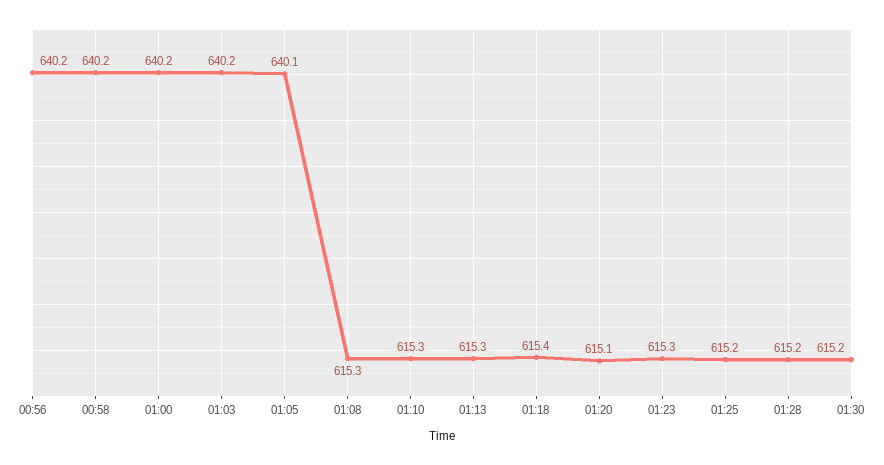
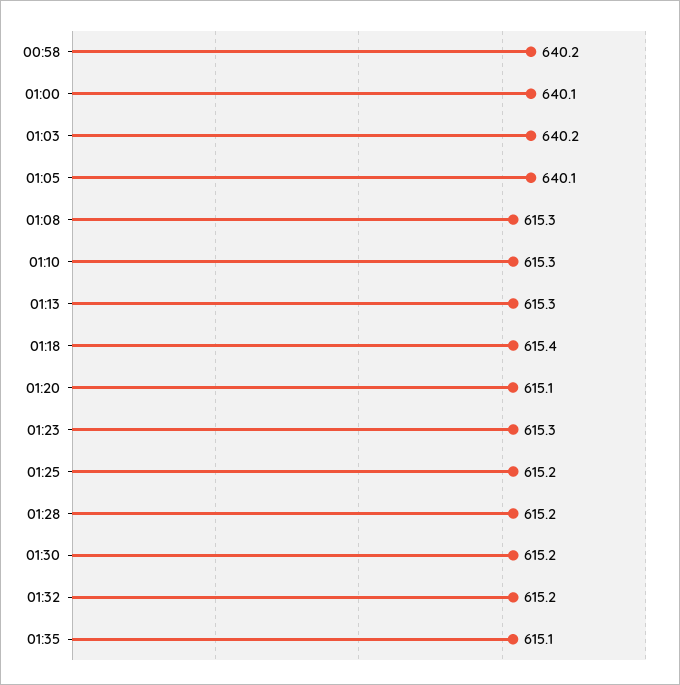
00:56: 640.2 -> none
01:00: 640.2 -> 640.1
01:32: none -> 615.2
01:35: none -> 615.1

